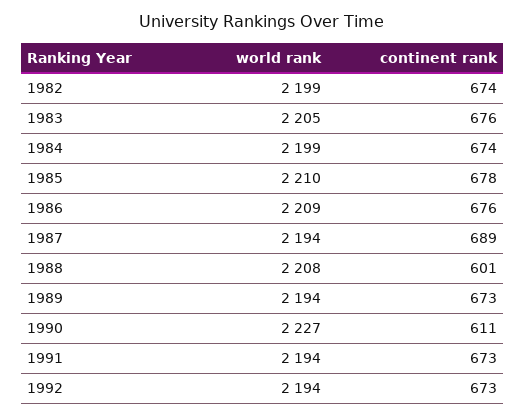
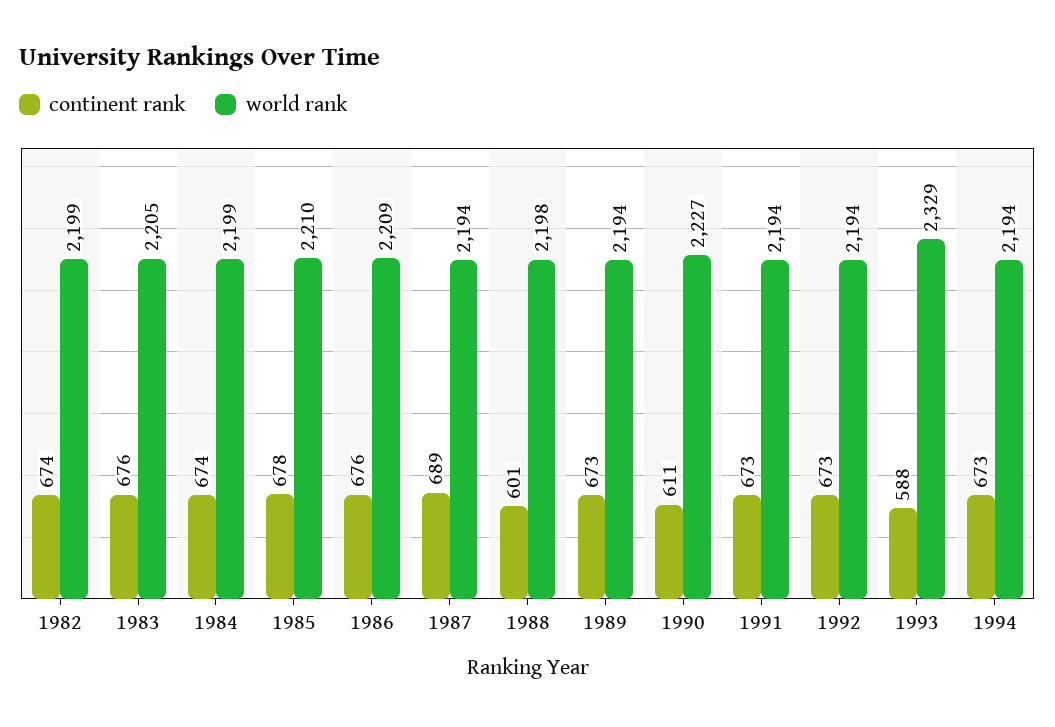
world rank, 1988: 2208 -> 2198
continent rank, 1993: none -> 588
world rank, 1993: none -> 2329
continent rank, 1994: none -> 673
world rank, 1994: none -> 2194

